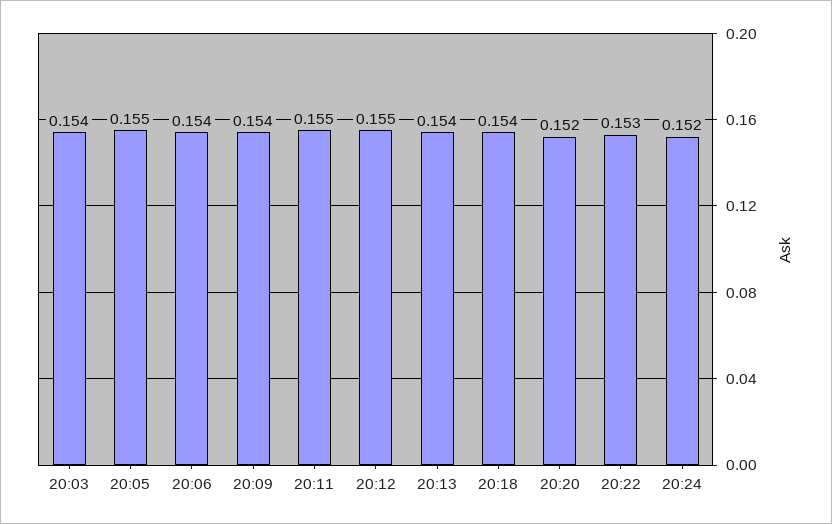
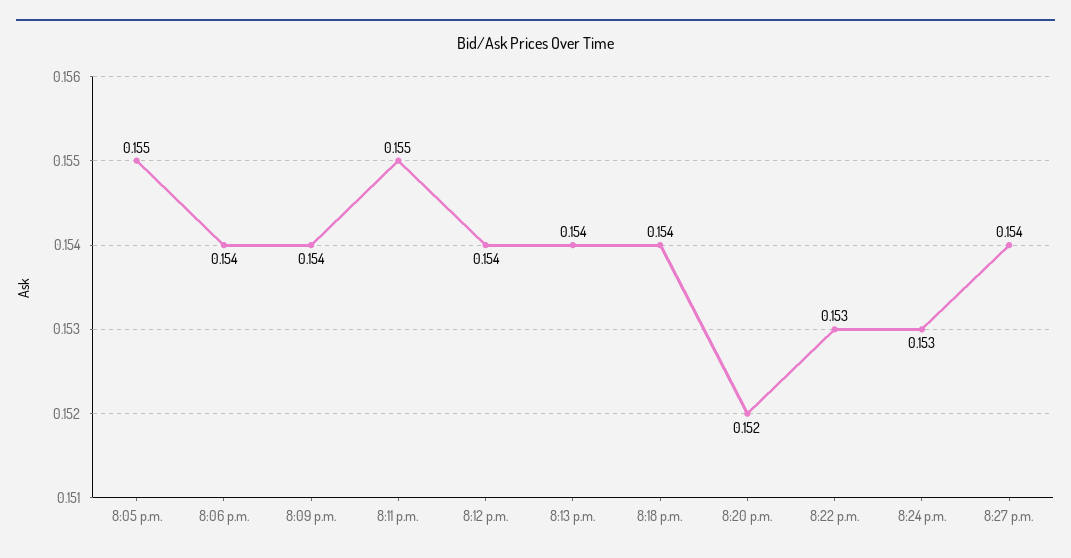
20:03: 0.154 -> none
20:12: 0.155 -> 0.154
20:24: 0.152 -> 0.153
8:27 p.m.: none -> 0.154

